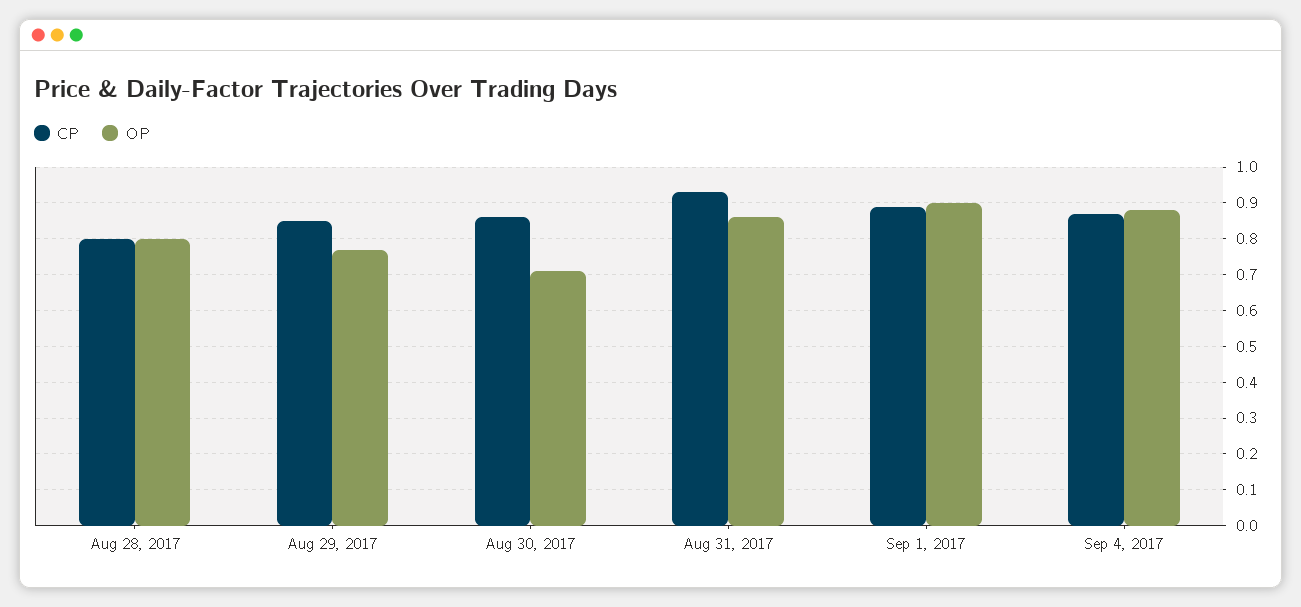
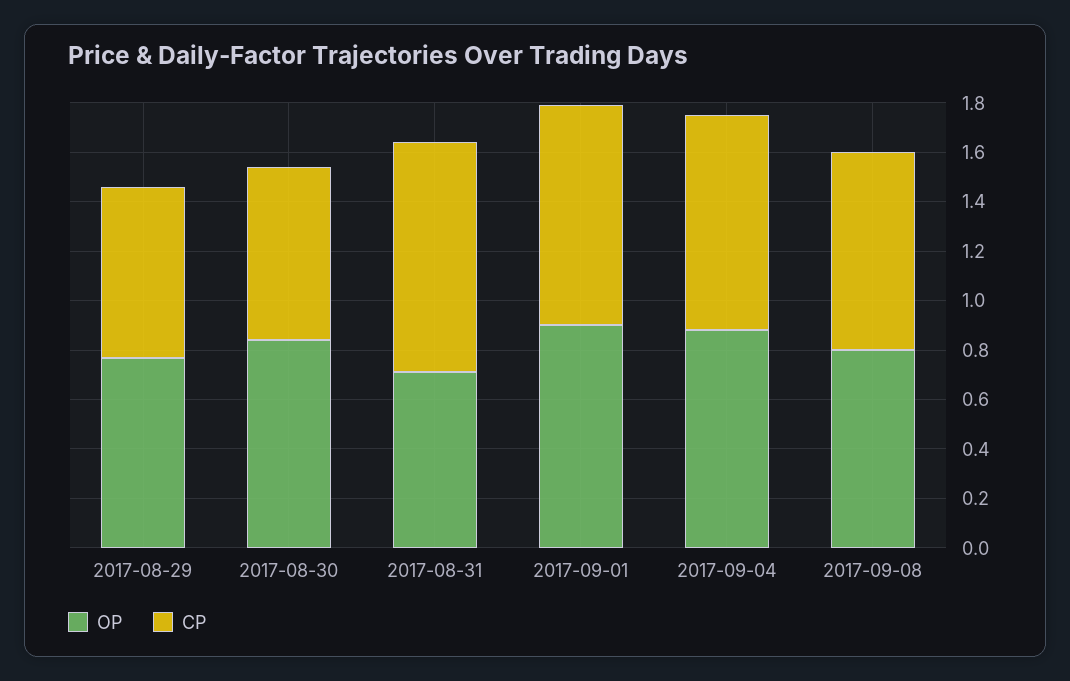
CP, Aug 28, 2017: 0.8 -> none
OP, Aug 28, 2017: 0.8 -> none
CP, Aug 29, 2017: 0.85 -> 0.7
CP, Aug 30, 2017: 0.85 -> 0.7
OP, Aug 30, 2017: 0.7 -> 0.85
OP, Aug 31, 2017: 0.85 -> 0.7
OP, 2017-09-08: none -> 0.8
CP, 2017-09-08: none -> 0.8

